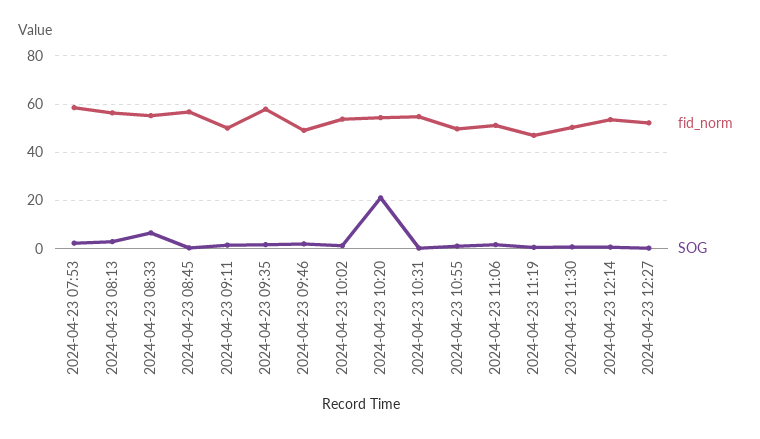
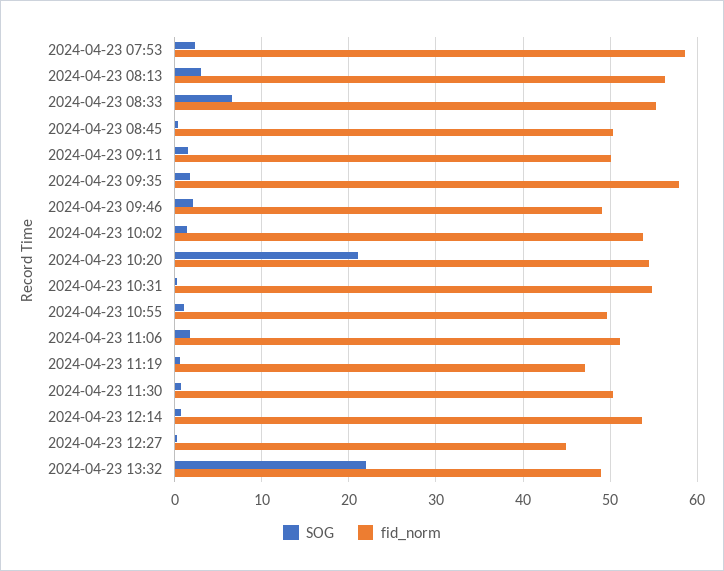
fid_norm, 2024-04-23 08:45: 57.5 -> 50
fid_norm, 2024-04-23 12:27: 52.5 -> 45
SOG, 2024-04-23 13:32: none -> 22
fid_norm, 2024-04-23 13:32: none -> 49

